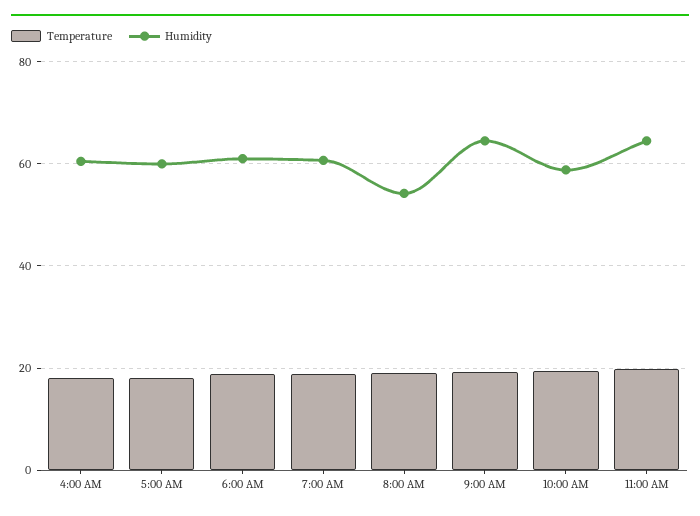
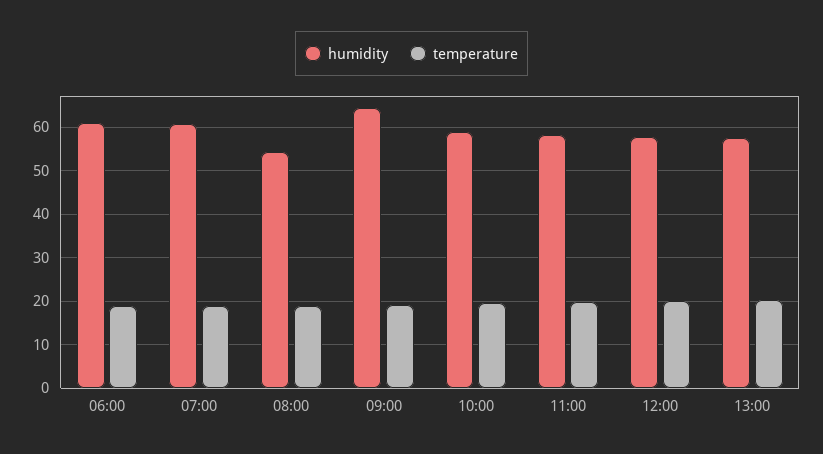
Temperature, 4:00 AM: 18 -> none
Humidity, 4:00 AM: 60 -> none
Temperature, 5:00 AM: 18 -> none
Humidity, 5:00 AM: 60 -> none
Humidity, 11:00 AM: 64 -> 58
Humidity, 12:00: none -> 58
Temperature, 12:00: none -> 20
Humidity, 13:00: none -> 58
Temperature, 13:00: none -> 20

